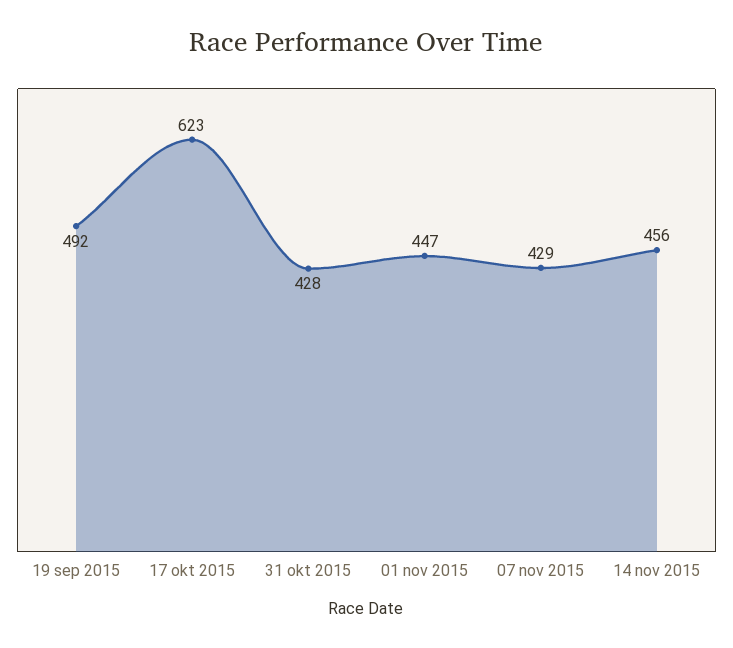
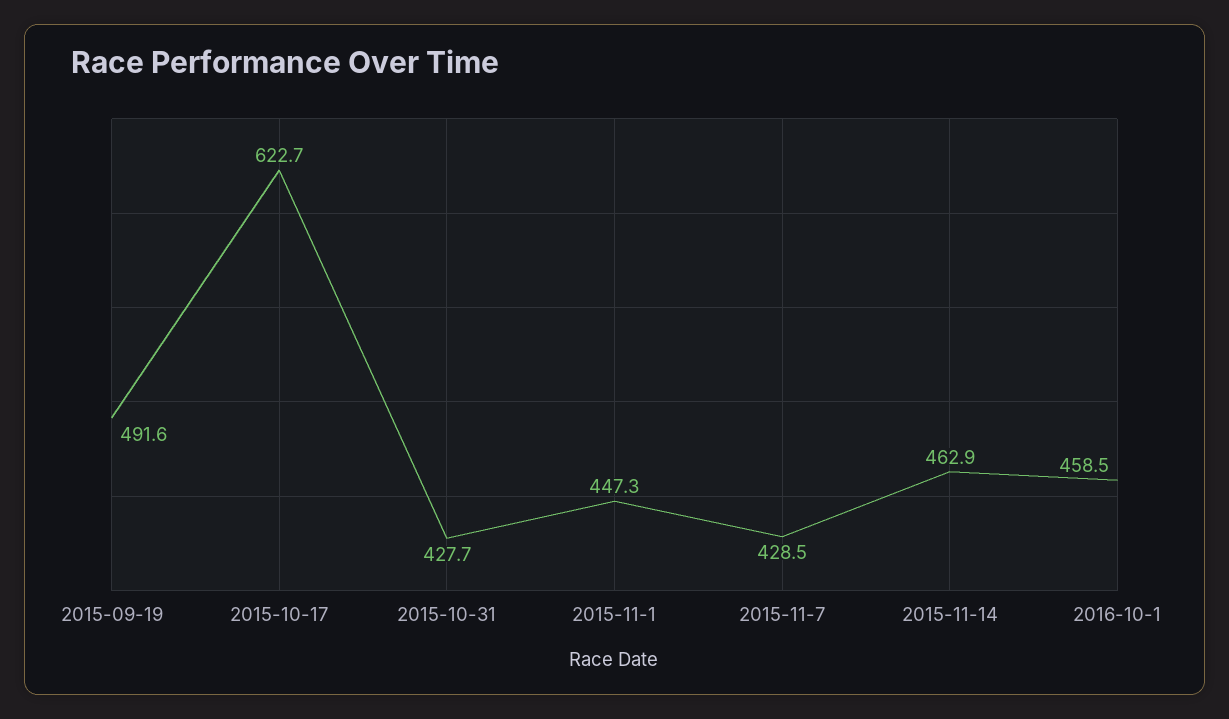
14 nov 2015: 456 -> 462.9
2016-10-1: none -> 458.5

